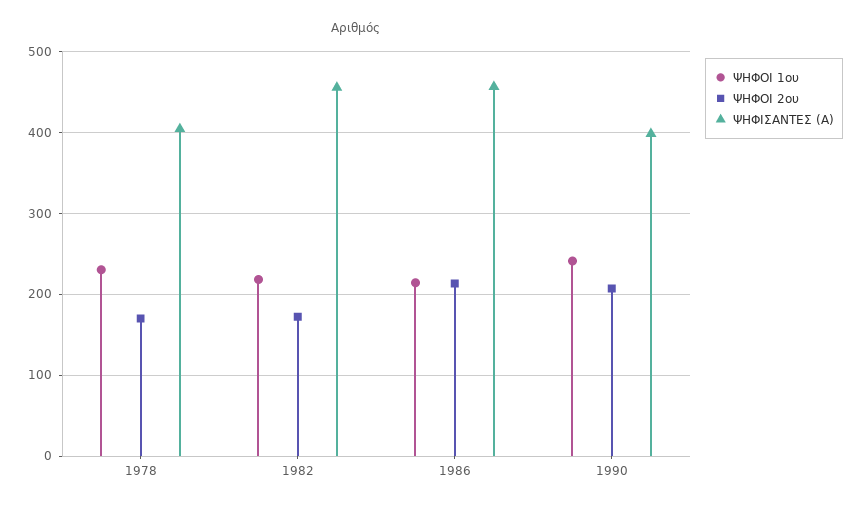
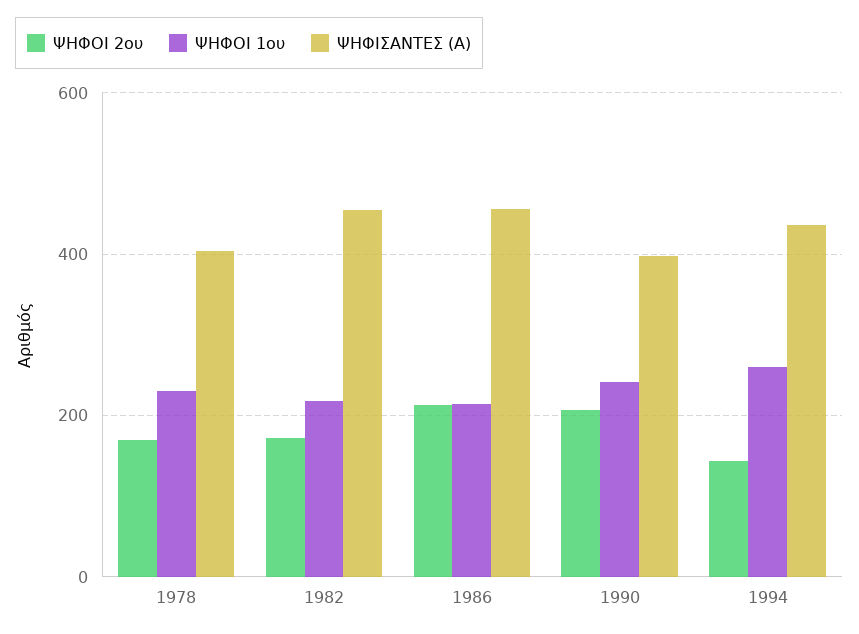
ΨΗΦΟΙ 2ου, 1994: none -> 140
ΨΗΦΟΙ 1ου, 1994: none -> 260
ΨΗΦΙΣΑΝΤΕΣ (Α), 1994: none -> 440

